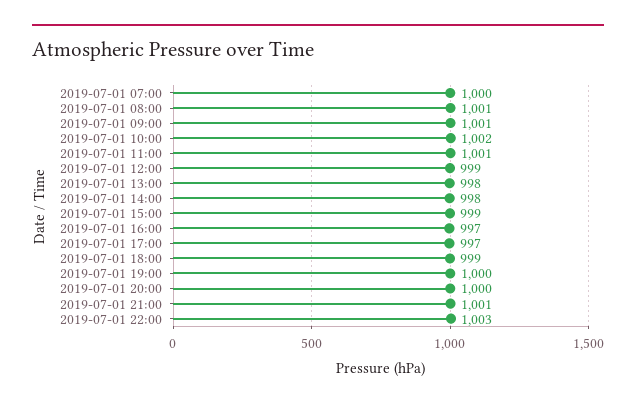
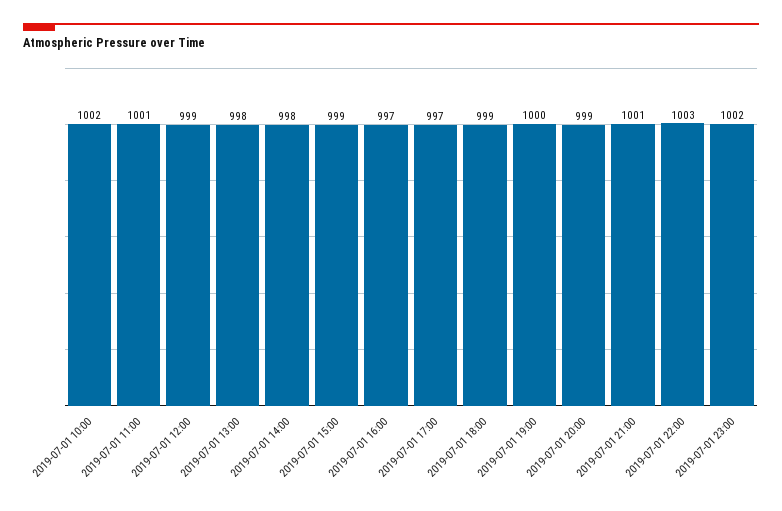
2019-07-01 07:00: 1000 -> none
2019-07-01 08:00: 1001 -> none
2019-07-01 09:00: 1001 -> none
2019-07-01 20:00: 1000 -> 999
2019-07-01 23:00: none -> 1002

